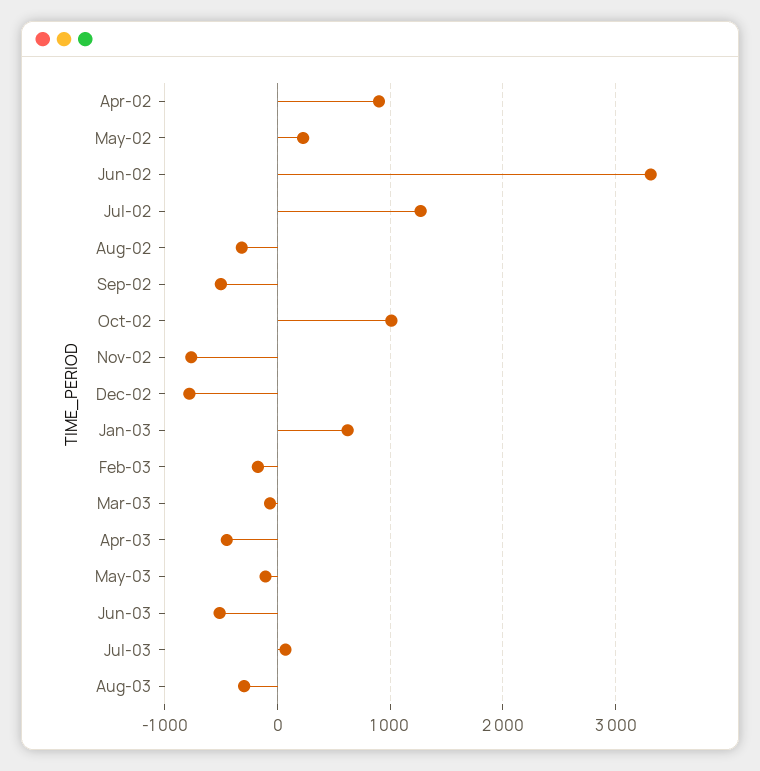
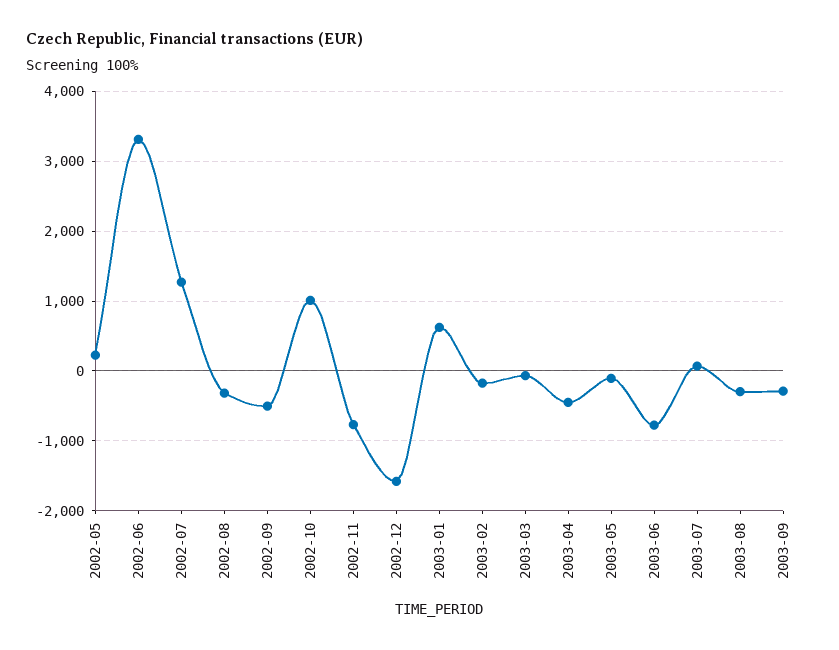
Apr-02: 900 -> none
Dec-02: -800 -> -1600
Jun-03: -500 -> -800
2003-09: none -> -300

